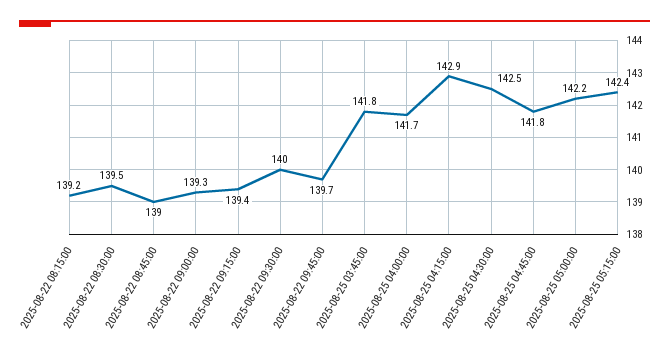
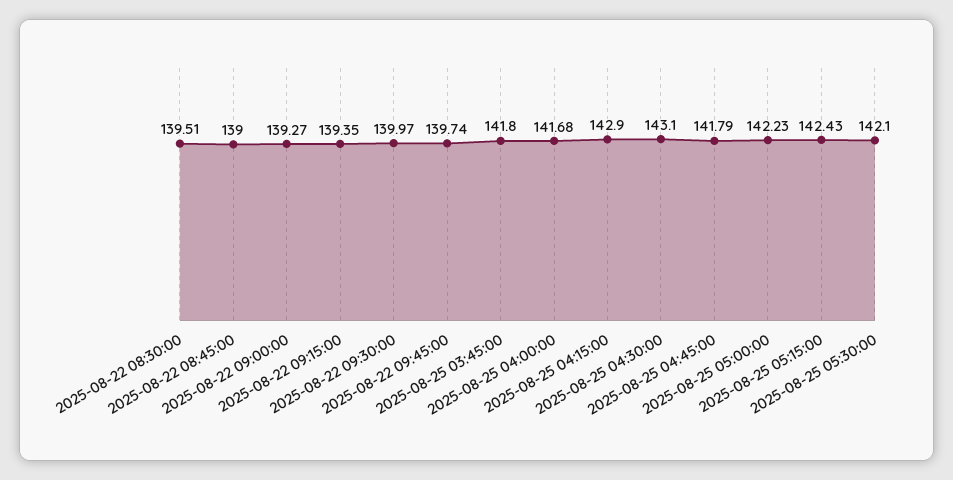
2025-08-22 08:15:00: 139.2 -> none
2025-08-25 04:30:00: 142.5 -> 143.1
2025-08-25 05:30:00: none -> 142.1

